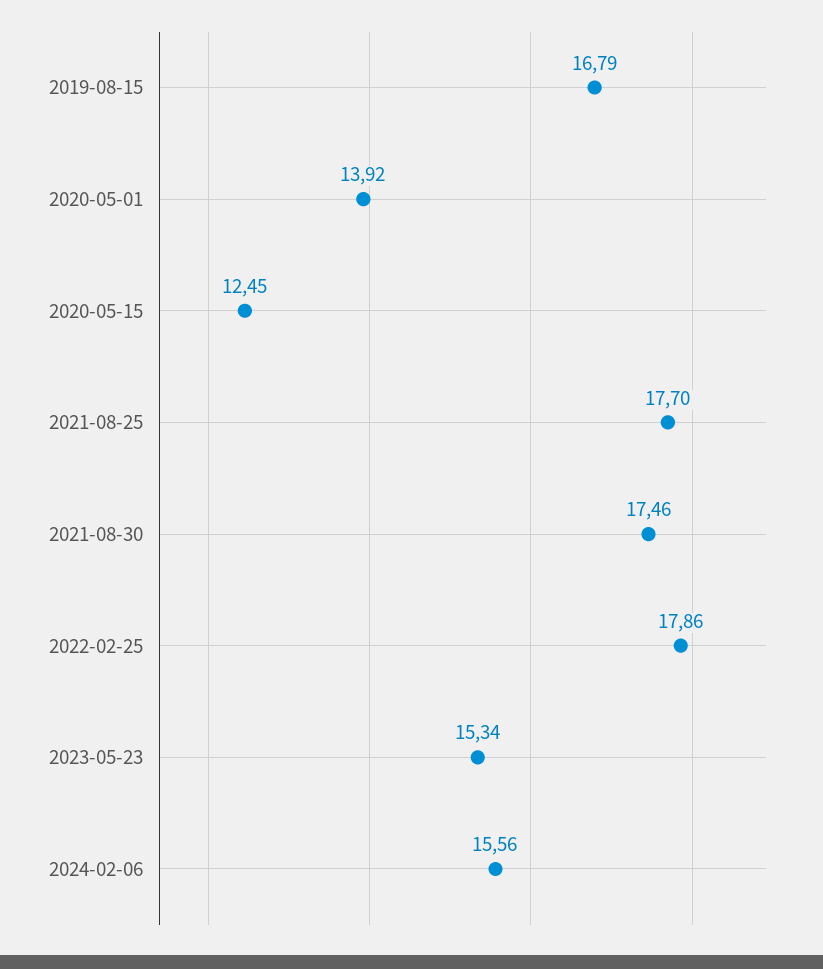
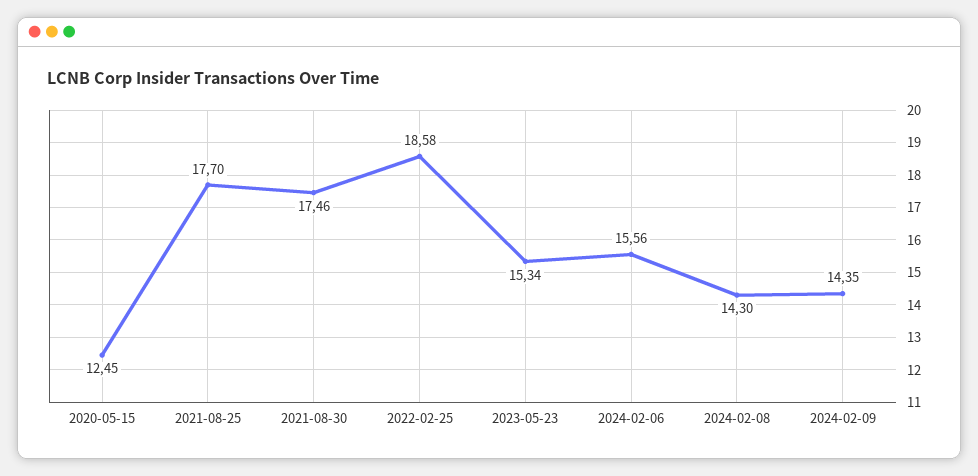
2019-08-15: 16.79 -> none
2020-05-01: 13.92 -> none
2022-02-25: 17.86 -> 18.58
2024-02-08: none -> 14.3
2024-02-09: none -> 14.35

